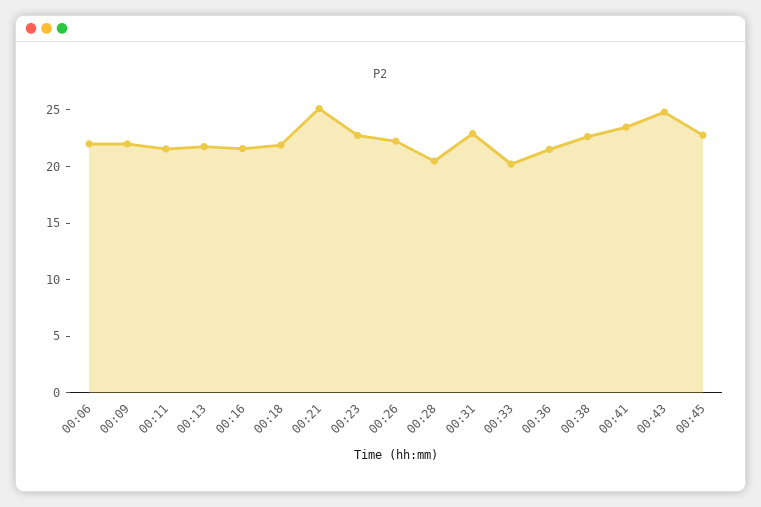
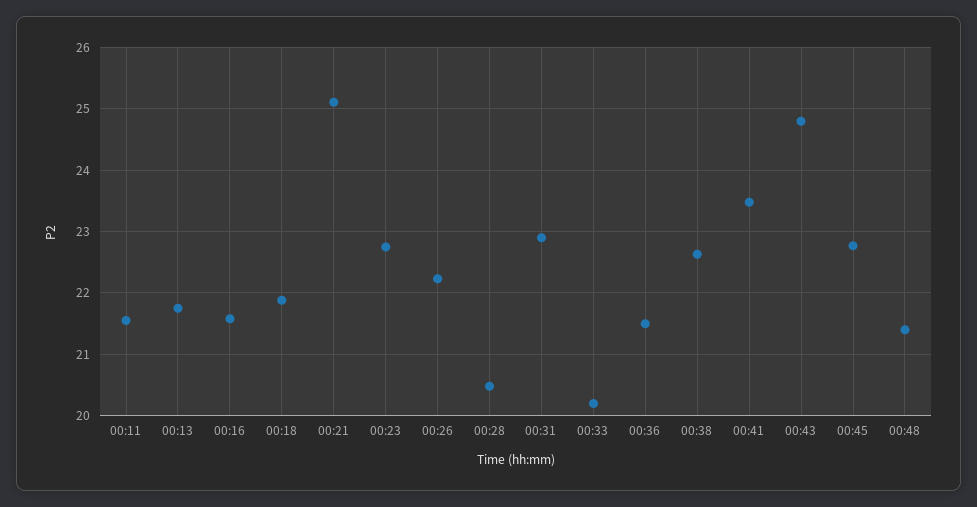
00:06: 22 -> none
00:09: 22 -> none
00:48: none -> 21.4

